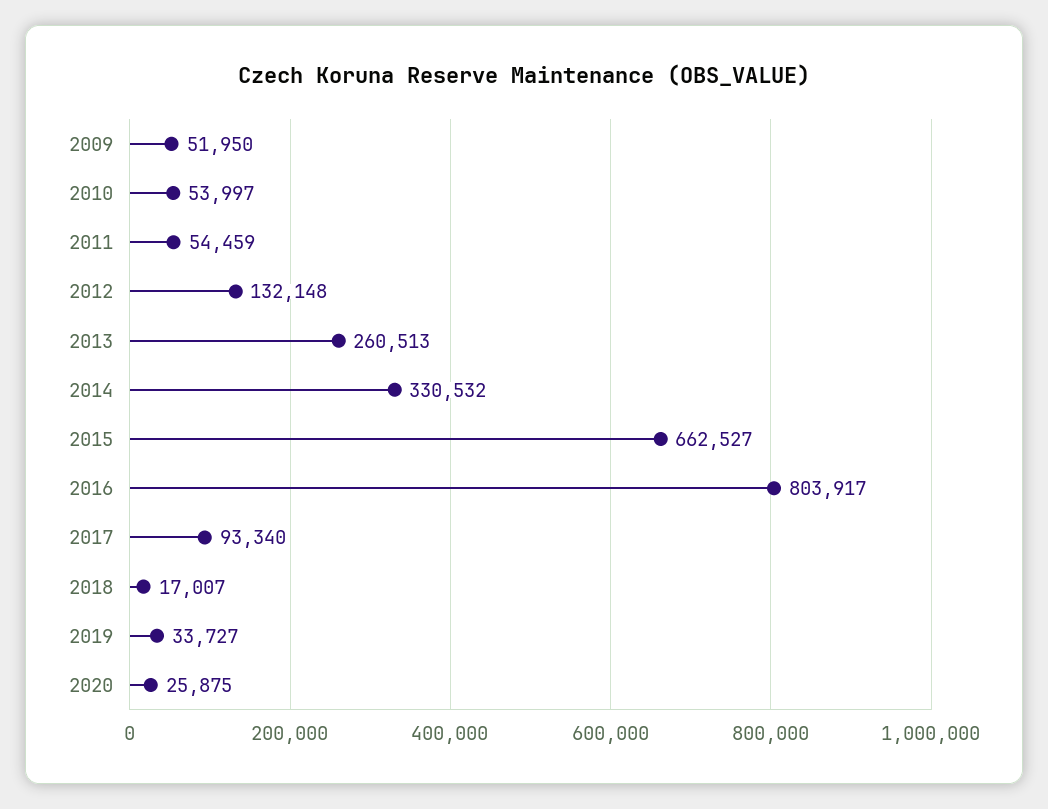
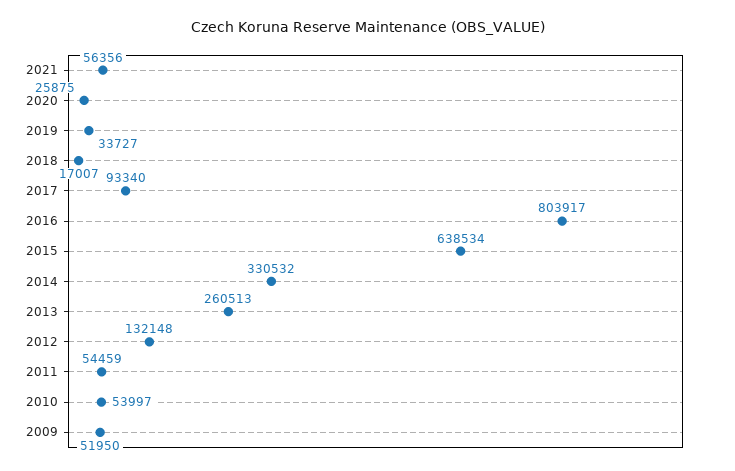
2015: 662527 -> 638534
2021: none -> 56356

